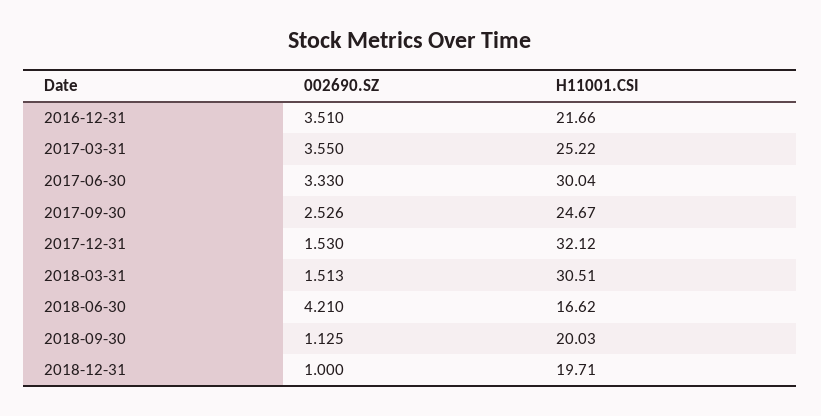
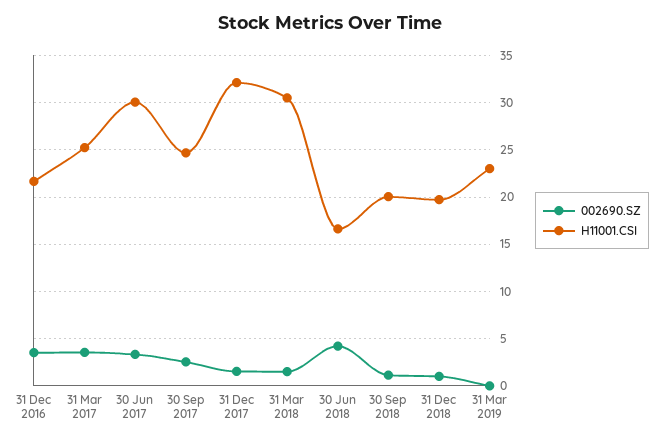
002690.SZ, 31 Mar 2019: none -> 0
H11001.CSI, 31 Mar 2019: none -> 23

